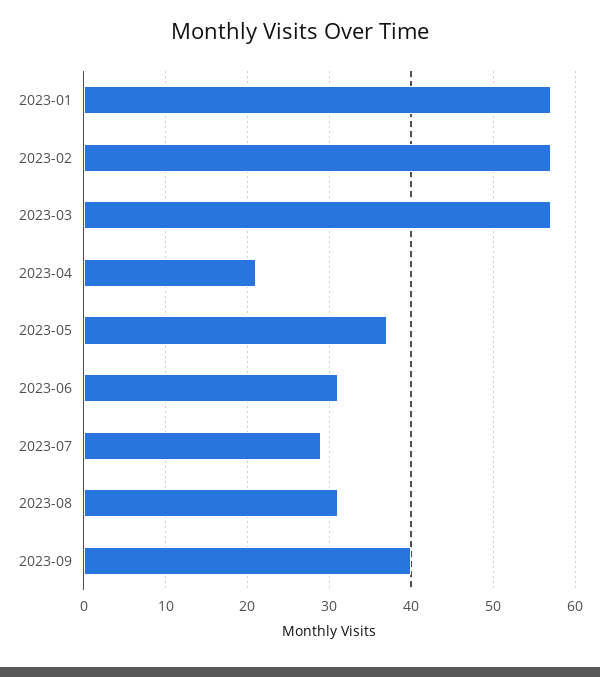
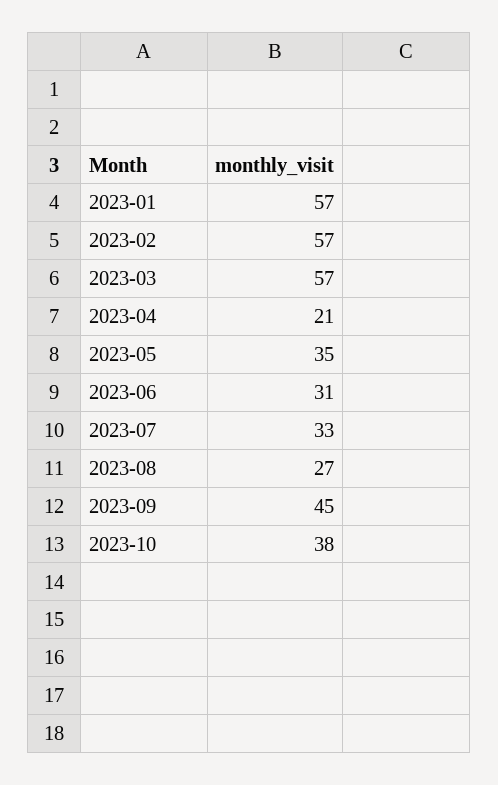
2023-05: 37 -> 35
2023-07: 29 -> 33
2023-08: 31 -> 27
2023-09: 40 -> 45
2023-10: none -> 38

